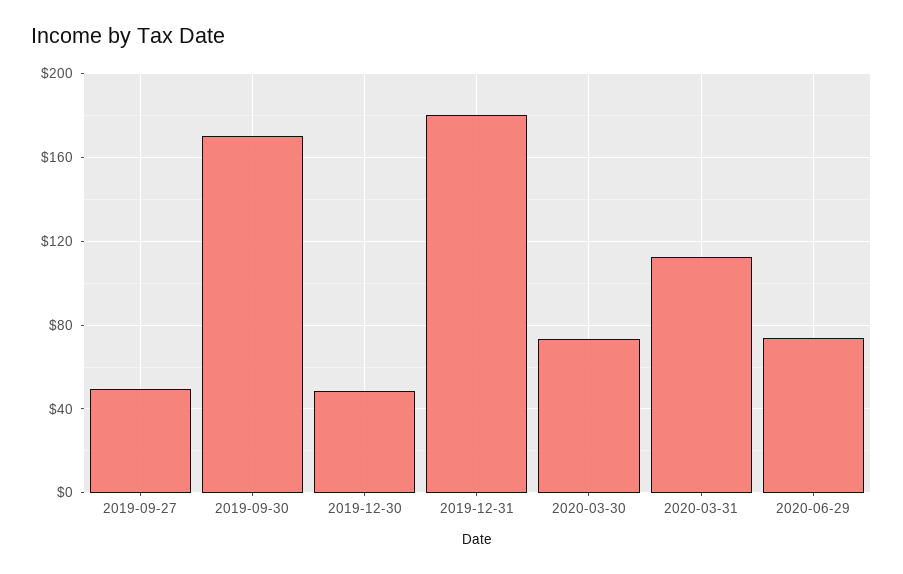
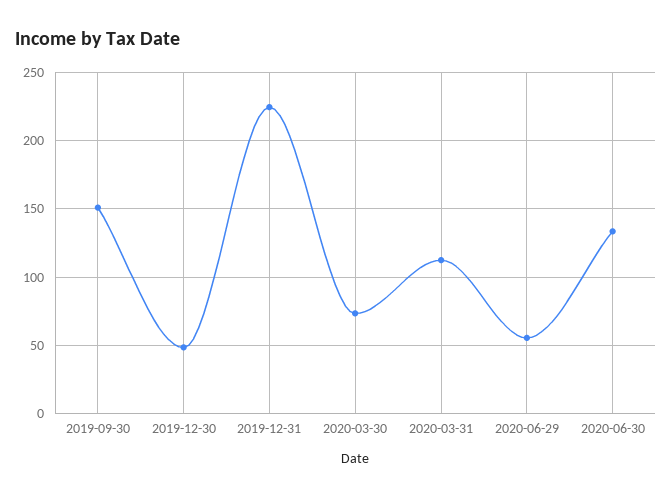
2019-09-27: 50 -> none
2019-09-30: 170 -> 150
2019-12-31: 180 -> 225
2020-06-29: 75 -> 55
2020-06-30: none -> 135

